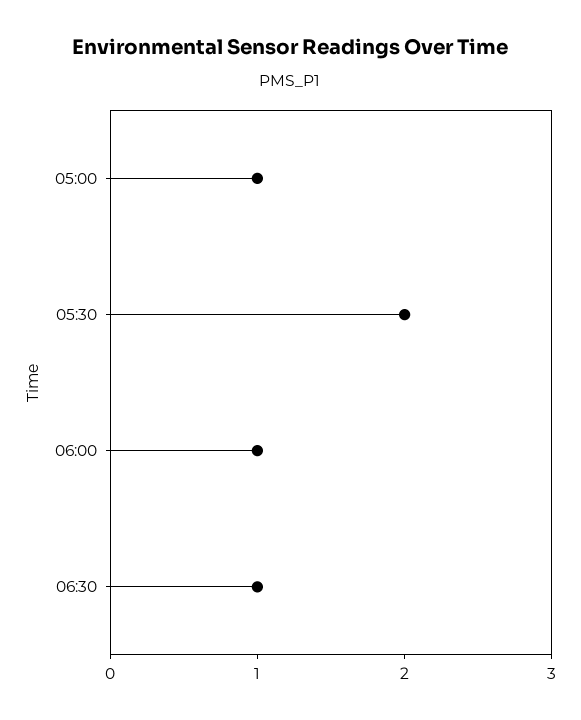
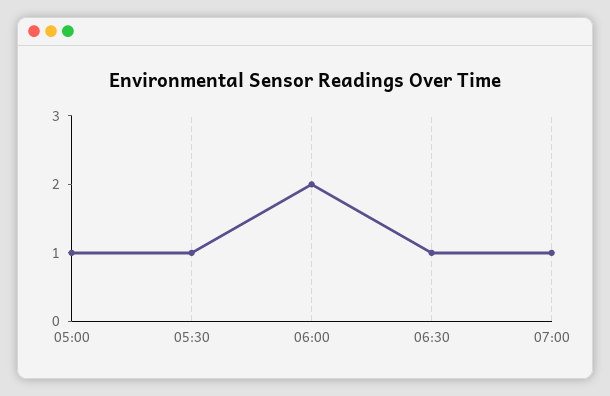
05:30: 2 -> 1
06:00: 1 -> 2
07:00: none -> 1

